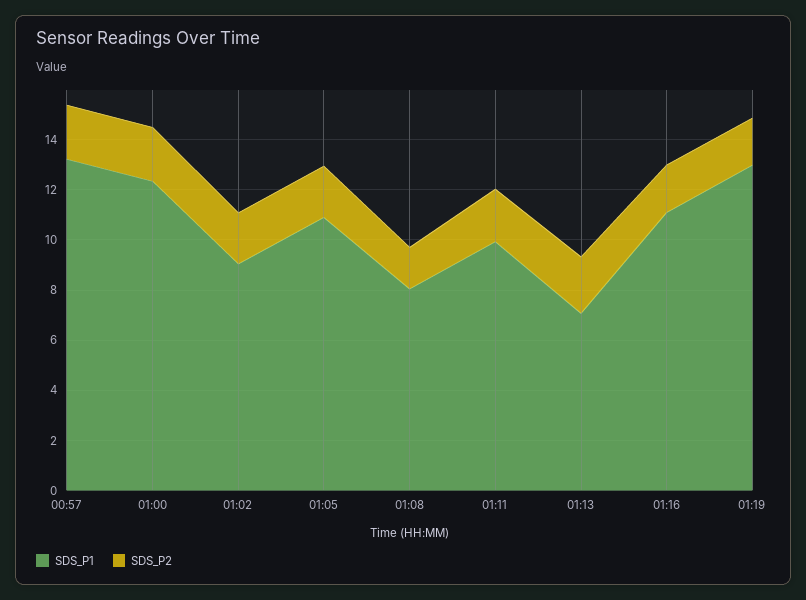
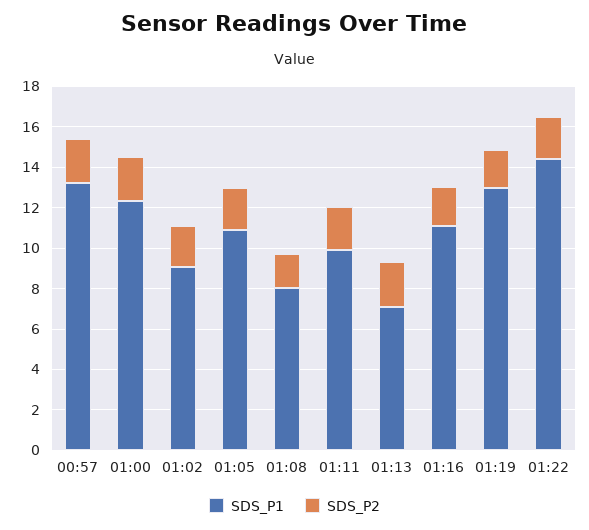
SDS_P1, 01:22: none -> 14.5
SDS_P2, 01:22: none -> 2

